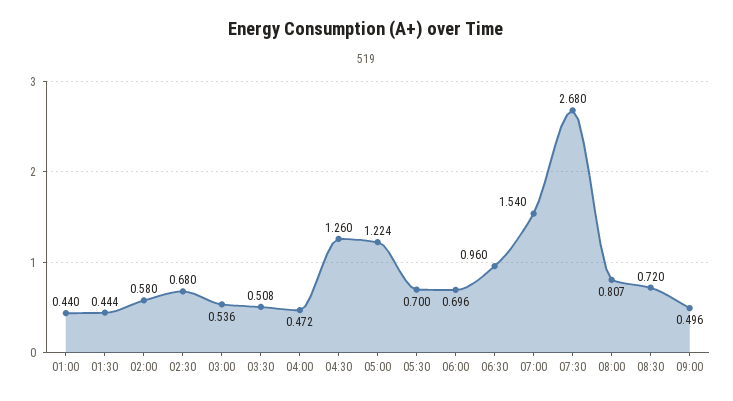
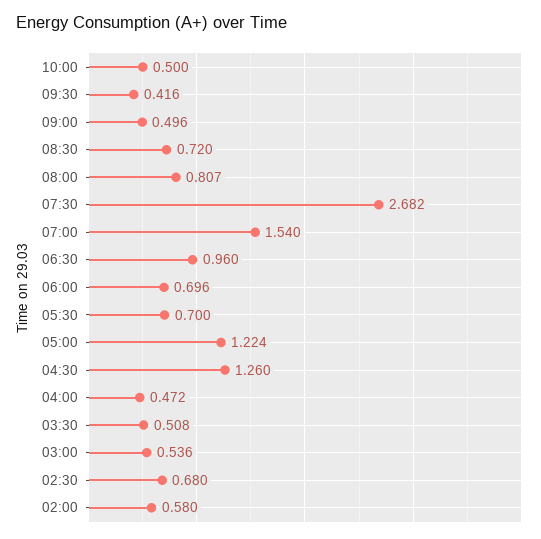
01:00: 0.44 -> none
01:30: 0.444 -> none
07:30: 2.68 -> 2.682
10:00: none -> 0.5
09:30: none -> 0.416

